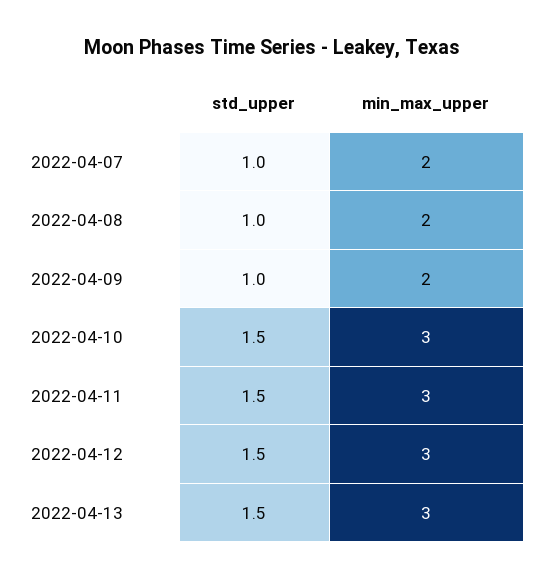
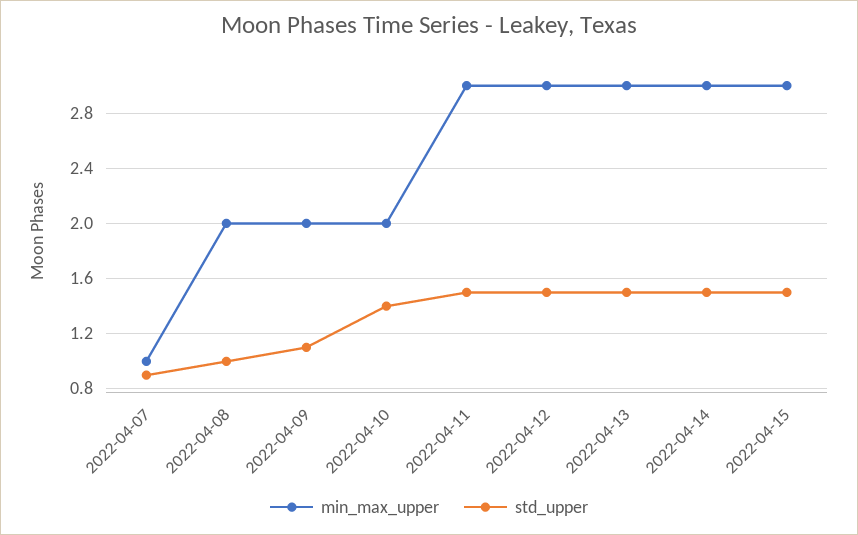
std_upper, 2022-04-07: 1 -> 0.9
min_max_upper, 2022-04-07: 2 -> 1
std_upper, 2022-04-09: 1 -> 1.1
std_upper, 2022-04-10: 1.5 -> 1.4
min_max_upper, 2022-04-10: 3 -> 2
min_max_upper, 2022-04-14: none -> 3
std_upper, 2022-04-14: none -> 1.5
min_max_upper, 2022-04-15: none -> 3
std_upper, 2022-04-15: none -> 1.5

